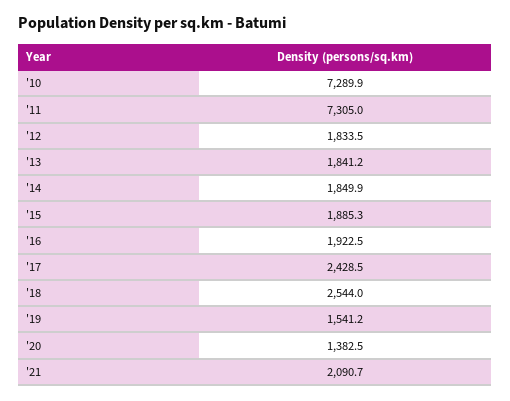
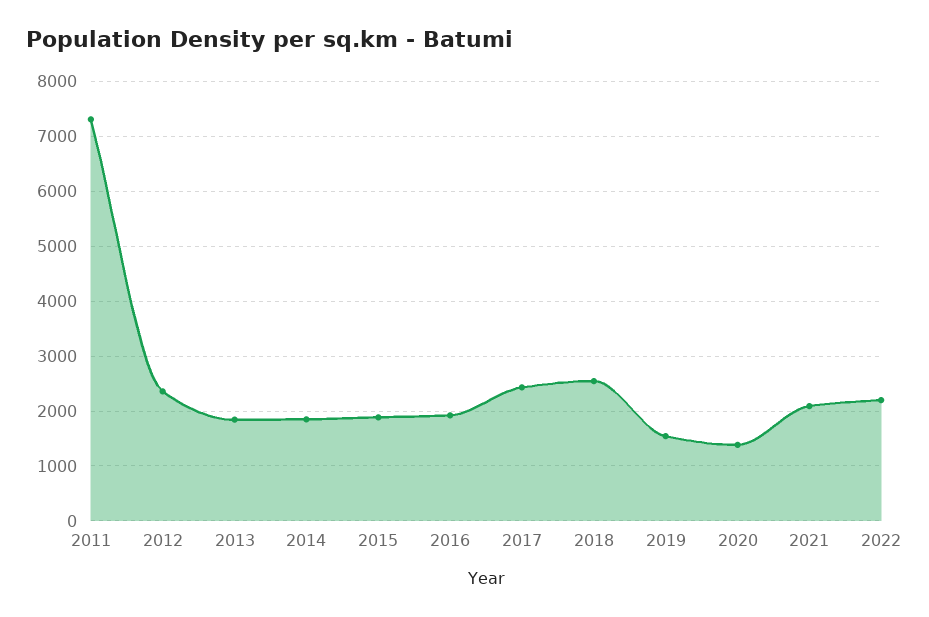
'10: 7289.9 -> none
'12: 1833.5 -> 2400
2022: none -> 2200

